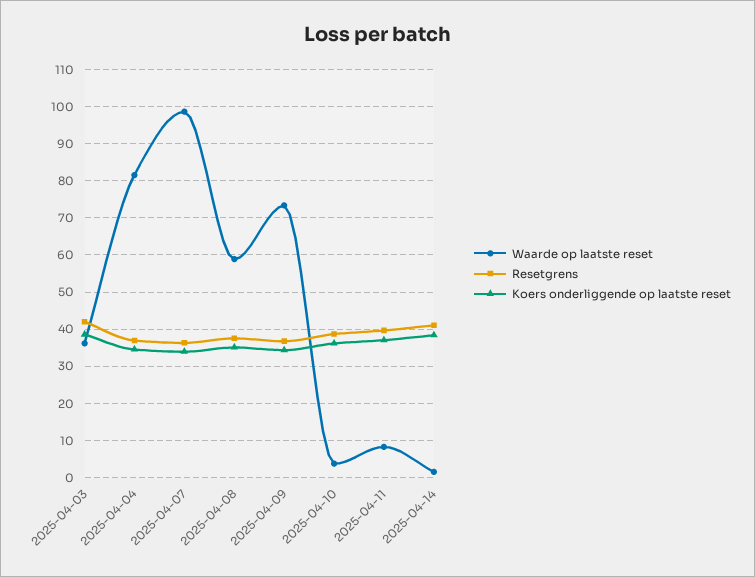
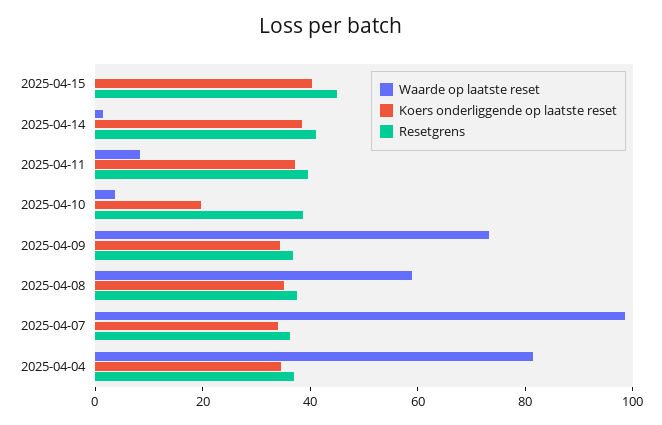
Waarde op laatste reset, 2025-04-03: 36 -> none
Resetgrens, 2025-04-03: 42 -> none
Koers onderliggende op laatste reset, 2025-04-03: 38 -> none
Koers onderliggende op laatste reset, 2025-04-10: 36 -> 20
Waarde op laatste reset, 2025-04-15: none -> 0
Koers onderliggende op laatste reset, 2025-04-15: none -> 40
Resetgrens, 2025-04-15: none -> 45

